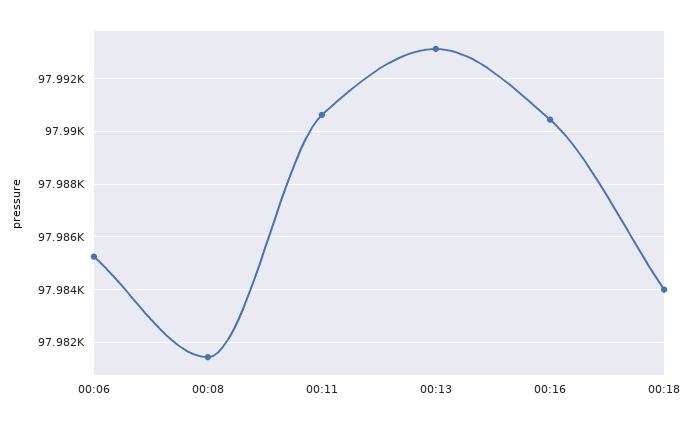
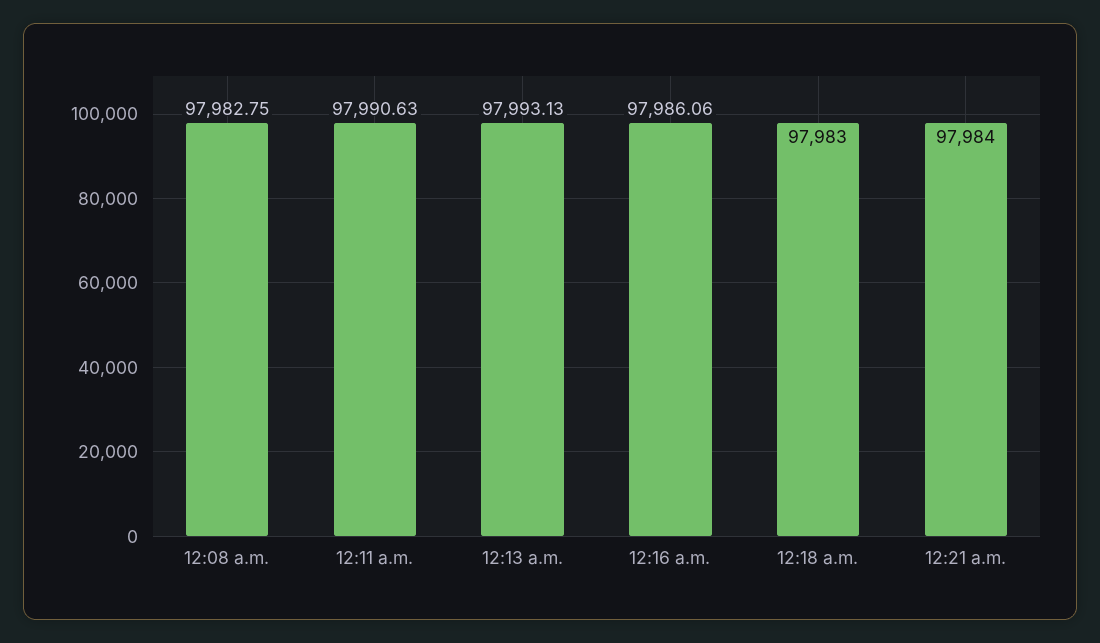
00:06: 97985.25 -> none
00:08: 97981.5 -> 97982.75
00:16: 97990.5 -> 97986.06
00:18: 97984 -> 97983
12:21 a.m.: none -> 97984

